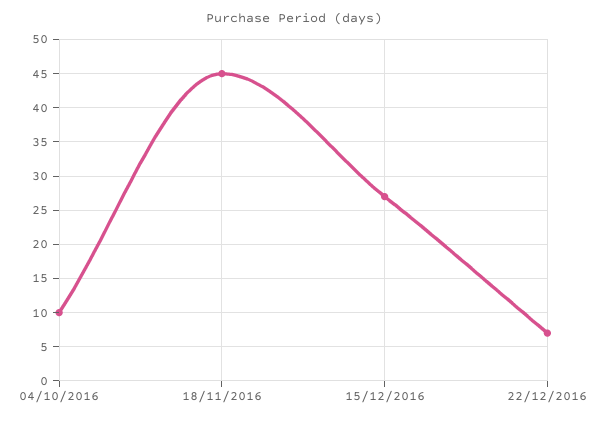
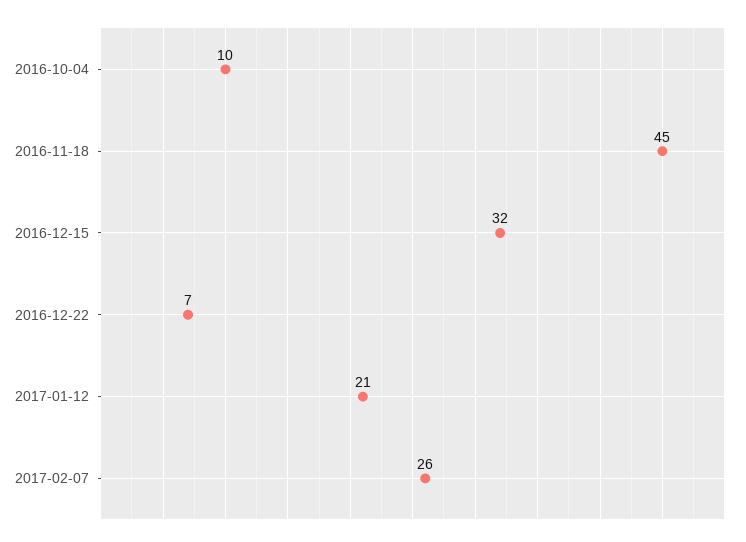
15/12/2016: 27 -> 32
2017-01-12: none -> 21
2017-02-07: none -> 26

